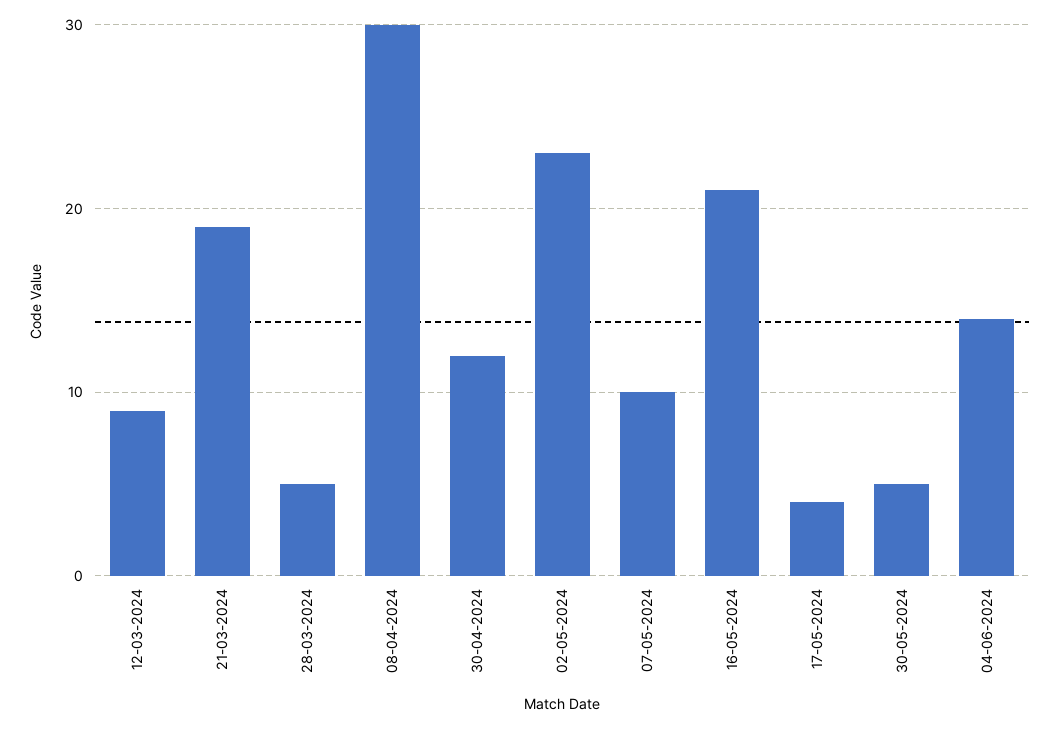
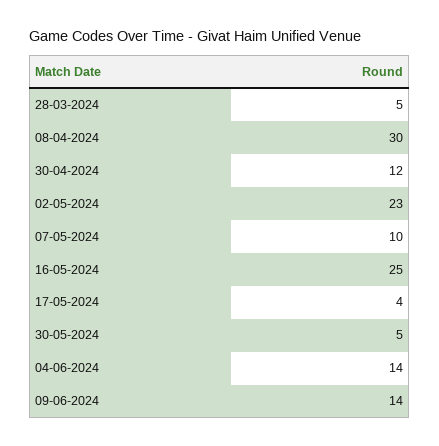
12-03-2024: 9 -> none
21-03-2024: 19 -> none
16-05-2024: 21 -> 25
09-06-2024: none -> 14

